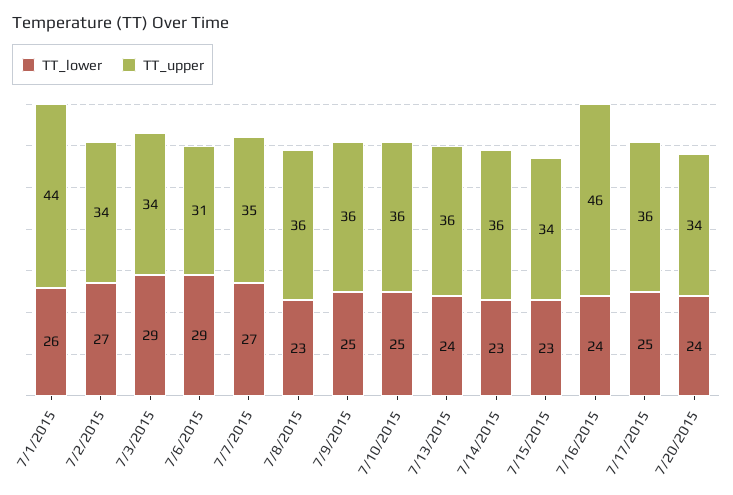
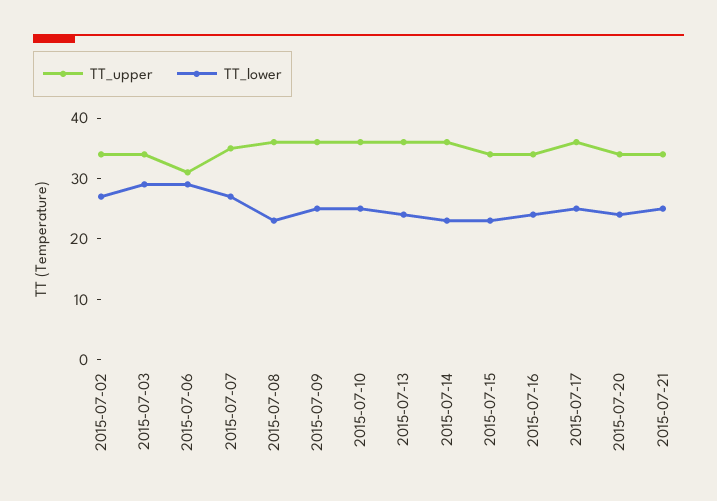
TT_lower, 7/1/2015: 26 -> none
TT_upper, 7/1/2015: 44 -> none
TT_upper, 7/16/2015: 46 -> 35
TT_upper, 2015-07-21: none -> 35
TT_lower, 2015-07-21: none -> 25

